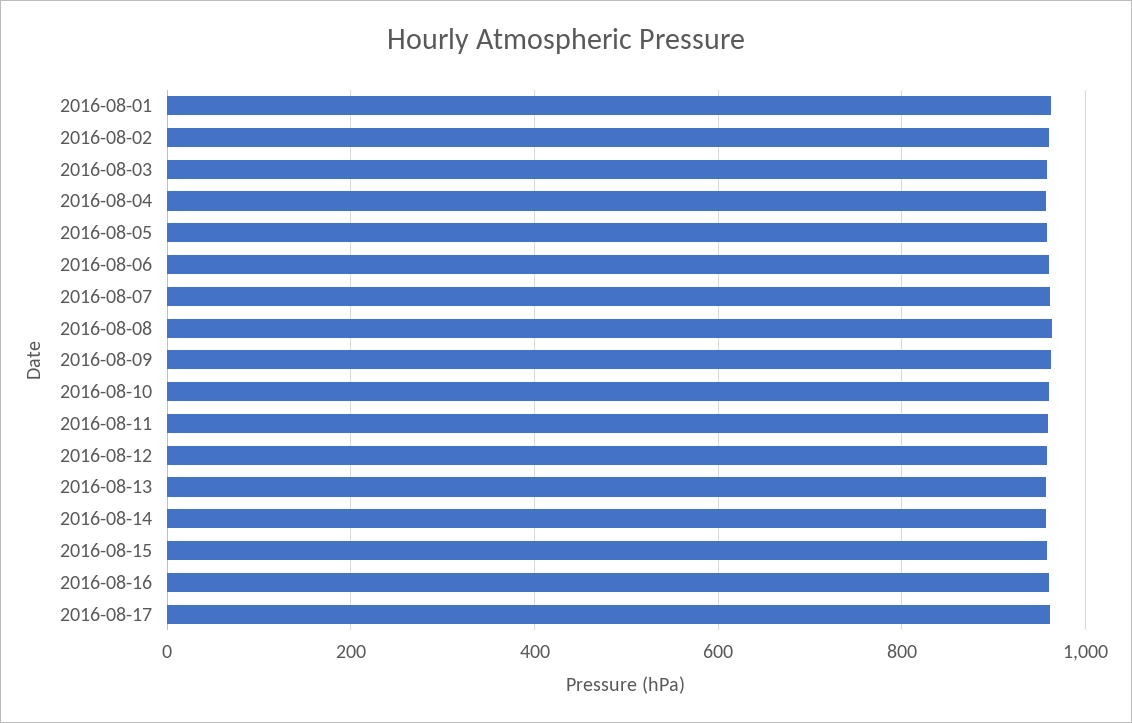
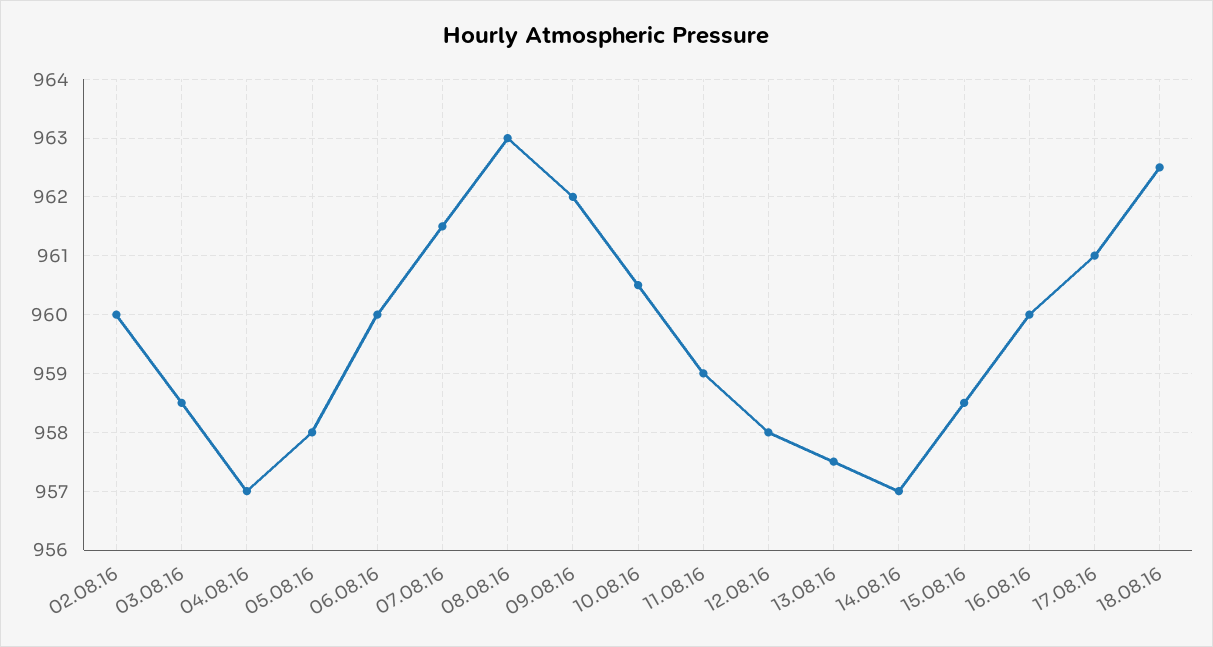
2016-08-01: 960 -> none
18.08.16: none -> 962.5

